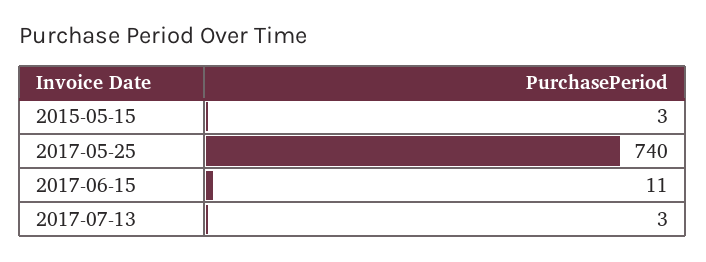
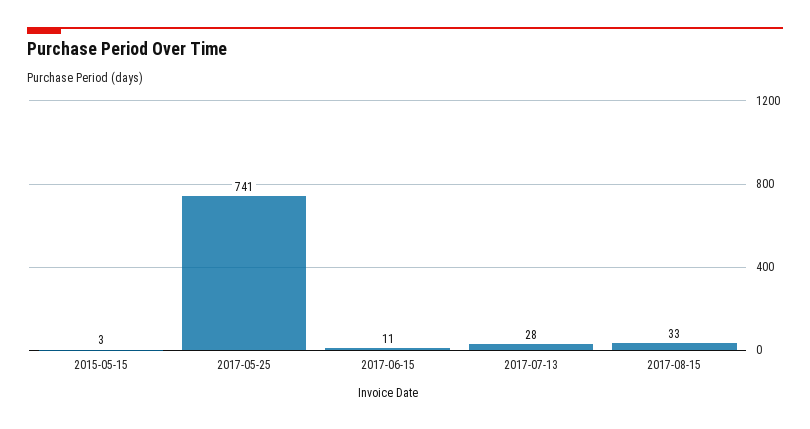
2017-05-25: 740 -> 741
2017-07-13: 3 -> 28
2017-08-15: none -> 33

